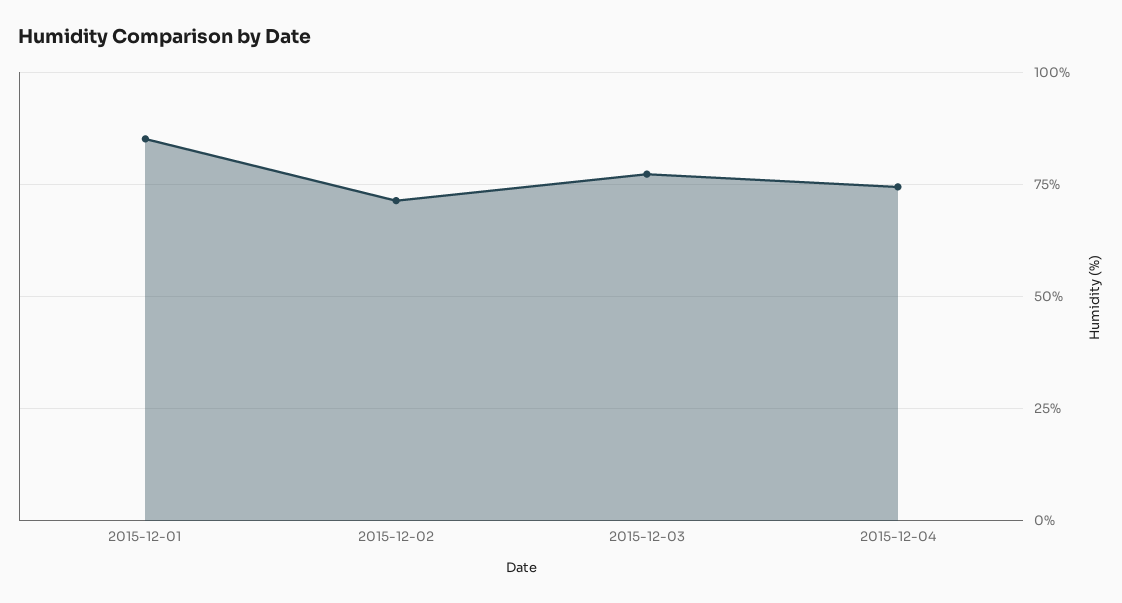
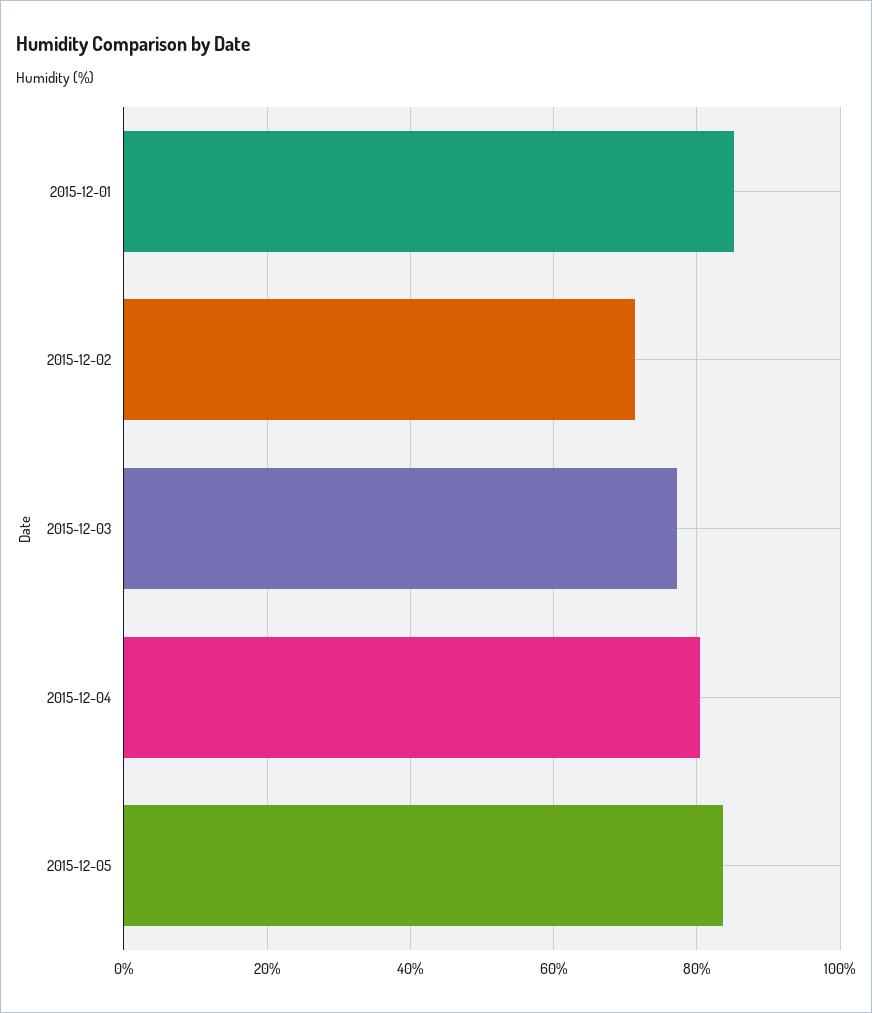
2015-12-04: 75 -> 80
2015-12-05: none -> 84

